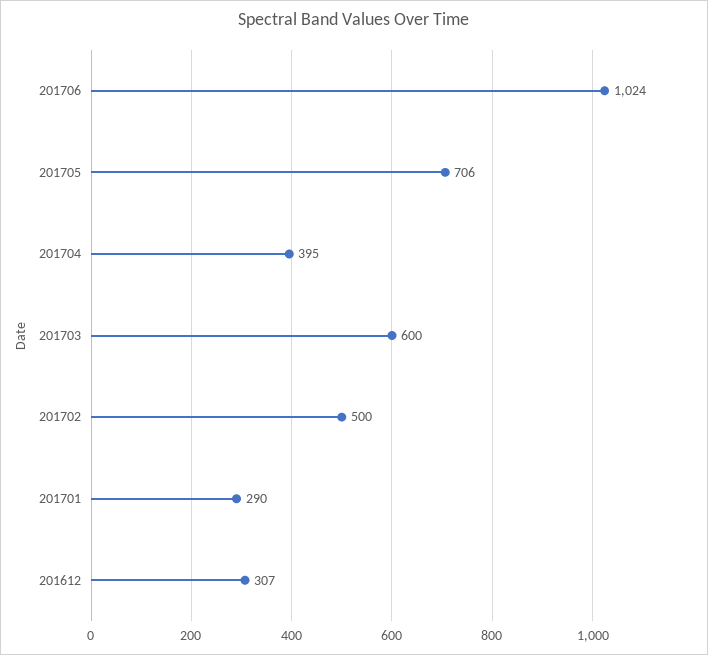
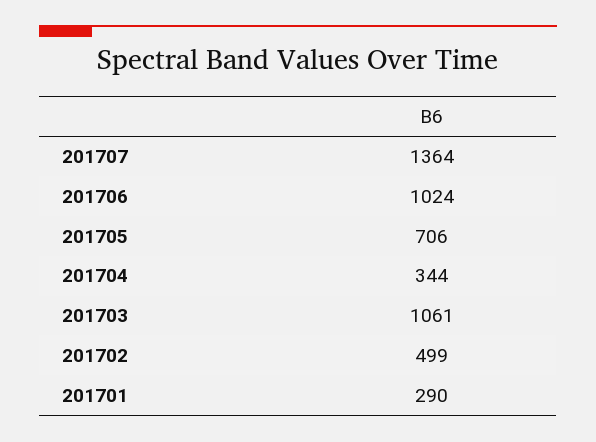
201704: 395 -> 344
201703: 600 -> 1061
201702: 500 -> 499
201612: 307 -> none
201707: none -> 1364

